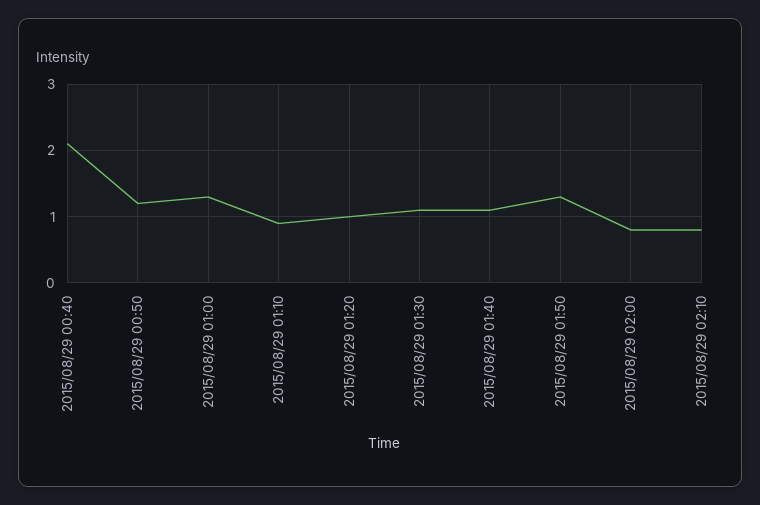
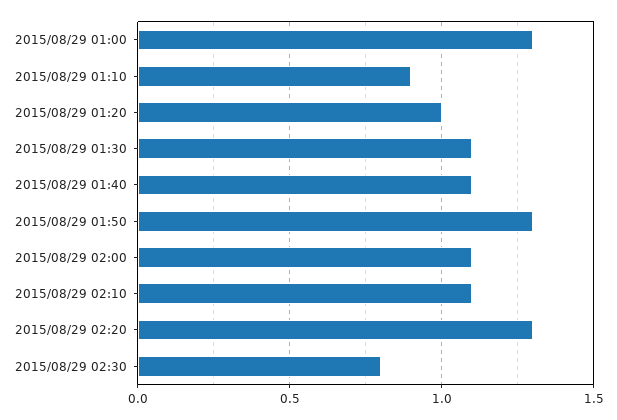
2015/08/29 00:40: 2.1 -> none
2015/08/29 00:50: 1.2 -> none
2015/08/29 02:00: 0.8 -> 1.1
2015/08/29 02:10: 0.8 -> 1.1
2015/08/29 02:20: none -> 1.3
2015/08/29 02:30: none -> 0.8

